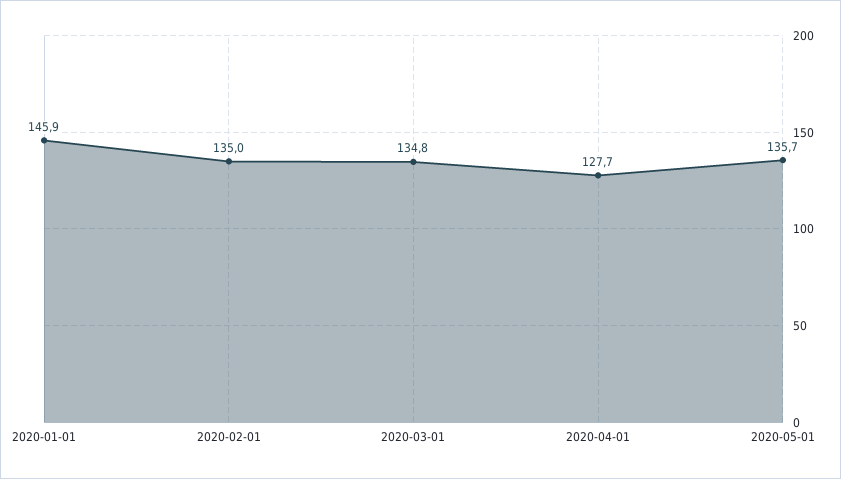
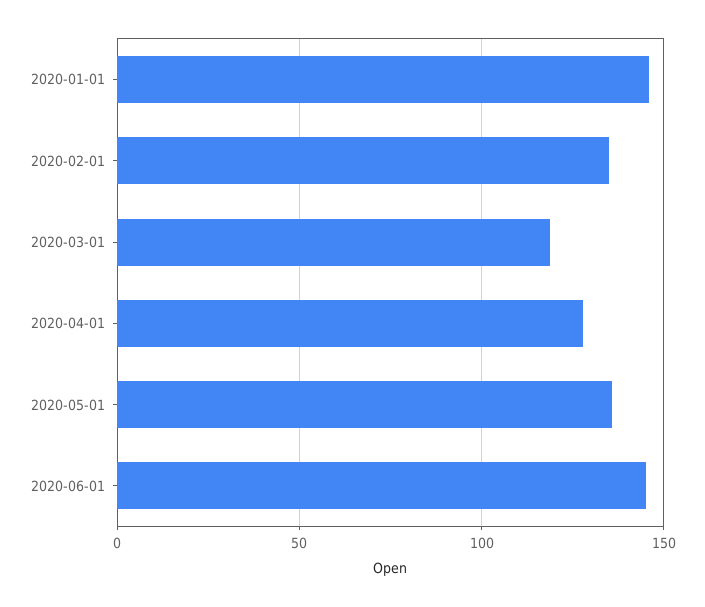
2020-03-01: 134.8 -> 120
2020-06-01: none -> 145

